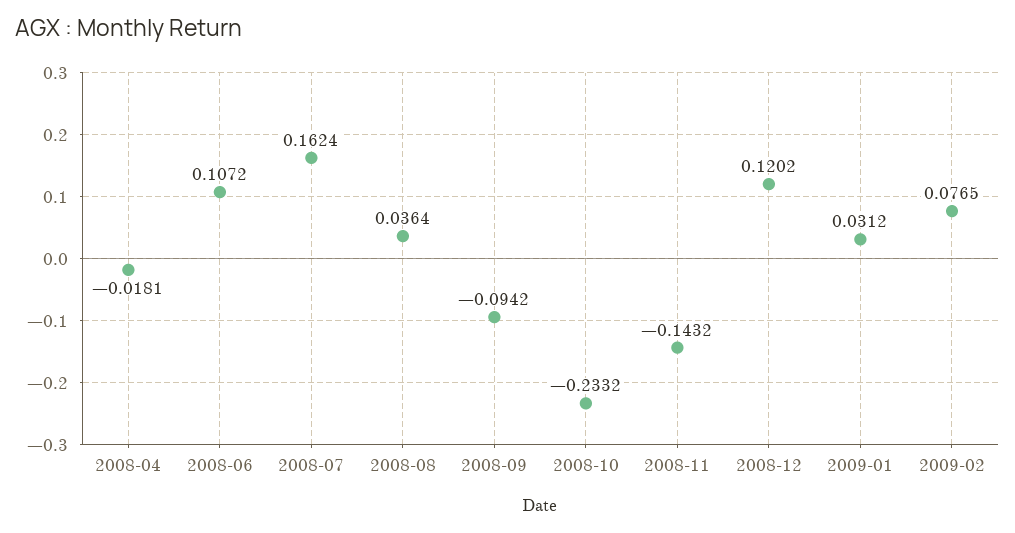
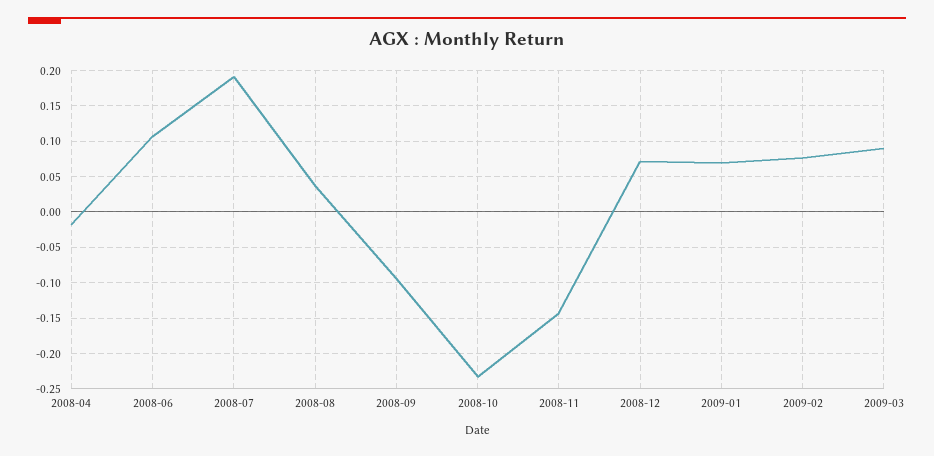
2008-07: 0.1624 -> 0.19
2008-12: 0.1202 -> 0.07
2009-01: 0.0312 -> 0.07
2009-03: none -> 0.09

